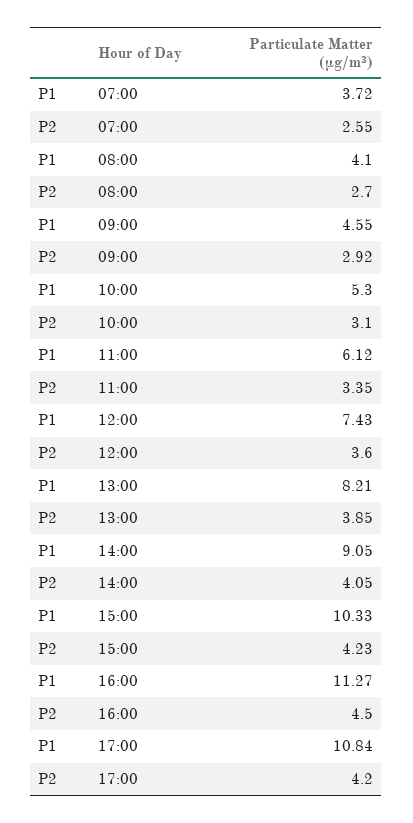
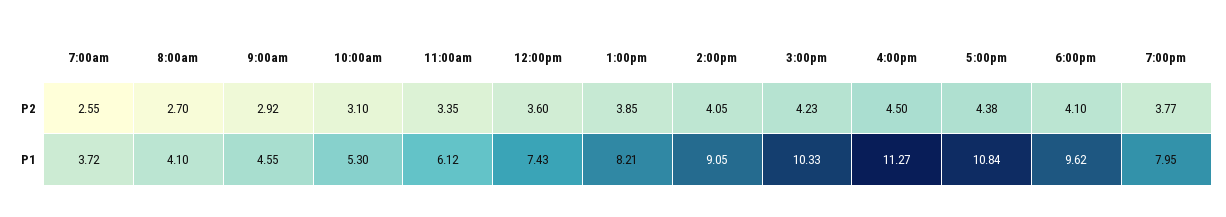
P2, 17:00: 4.2 -> 4.38
P2, 6:00pm: none -> 4.1
P2, 7:00pm: none -> 3.77
P1, 6:00pm: none -> 9.62
P1, 7:00pm: none -> 7.95

